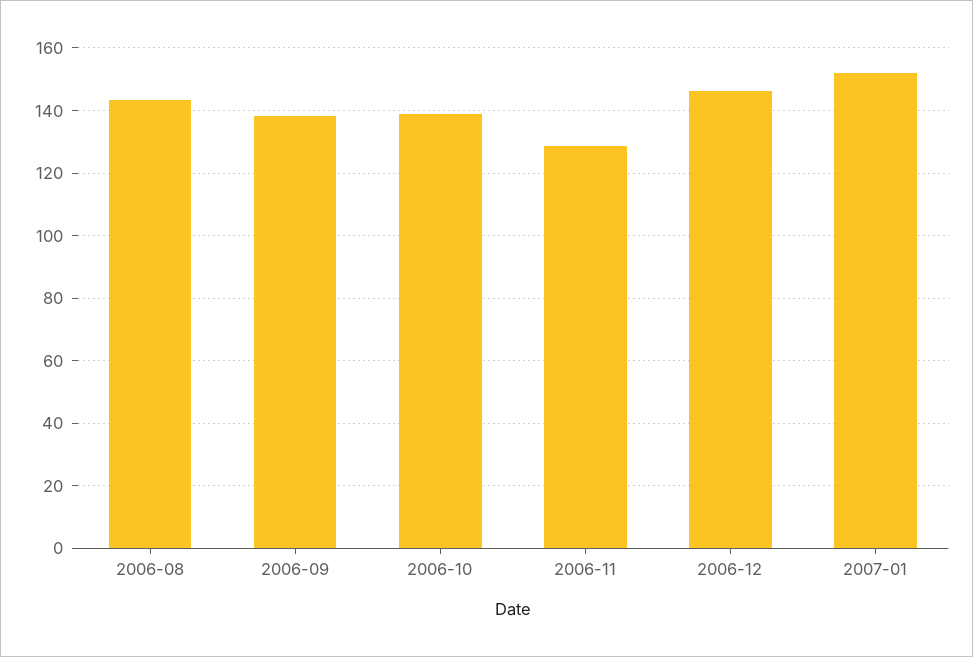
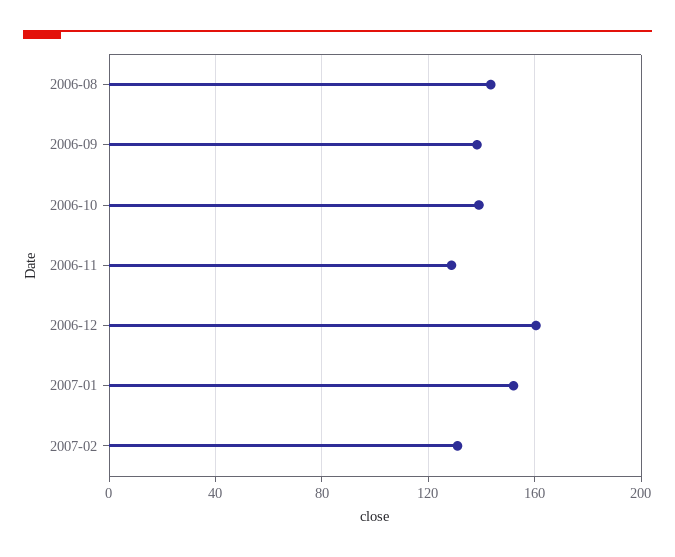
2006-12: 146 -> 160
2007-02: none -> 130

